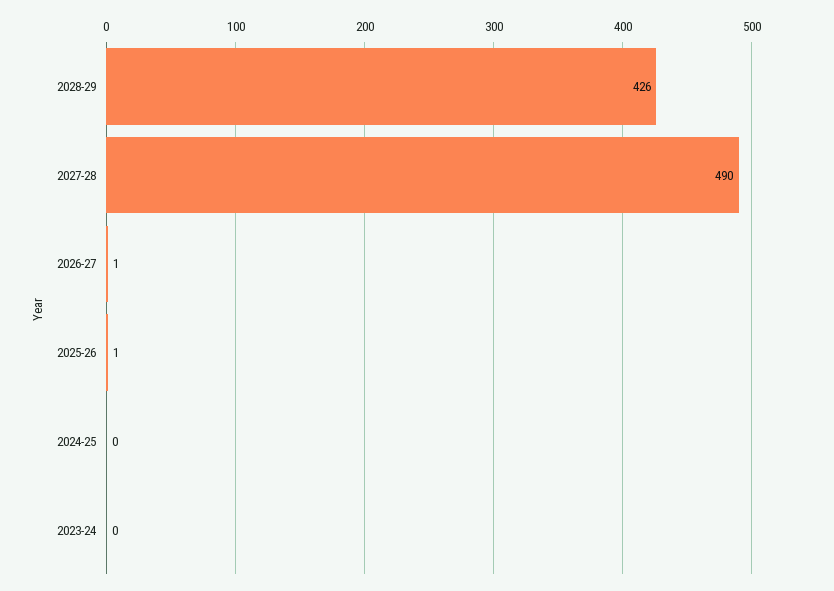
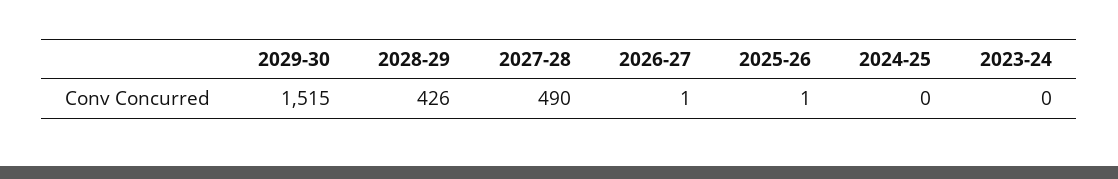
2029-30: none -> 1515

